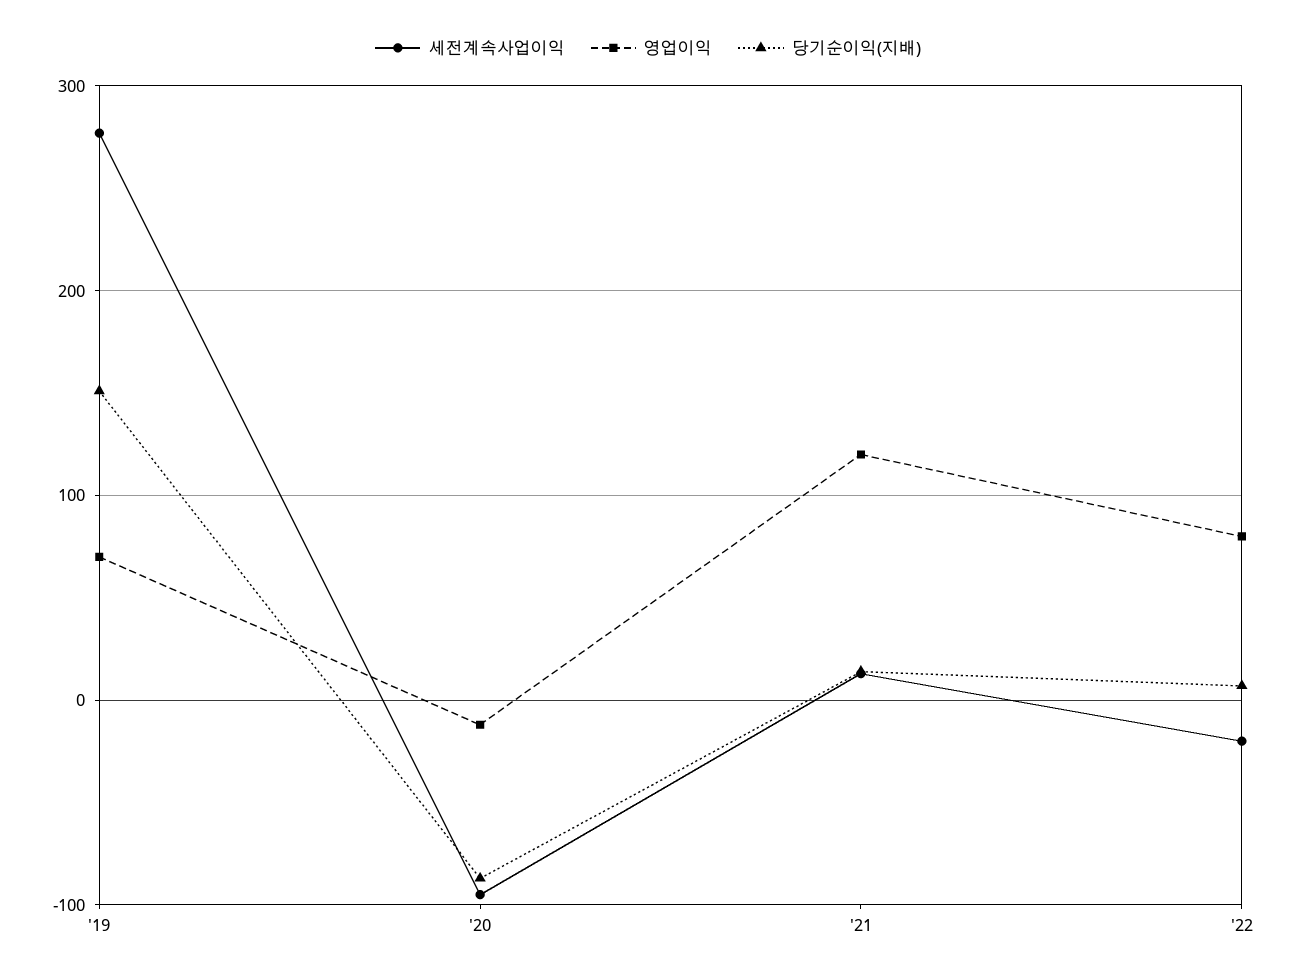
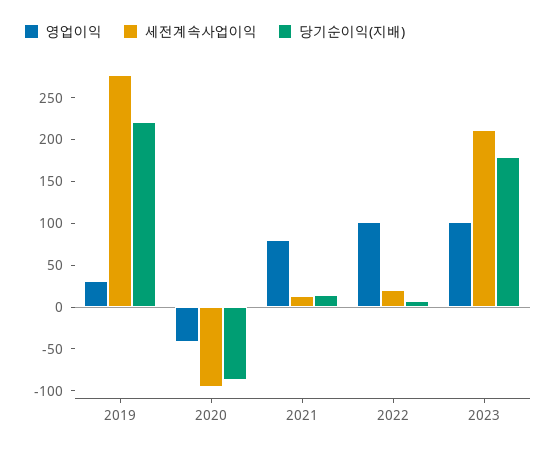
영업이익, '19: 70 -> 30
당기순이익(지배), '19: 150 -> 220
영업이익, '20: -10 -> -40
영업이익, '21: 120 -> 80
세전계속사업이익, '22: -20 -> 20
영업이익, '22: 80 -> 100
영업이익, 2023: none -> 100
세전계속사업이익, 2023: none -> 210
당기순이익(지배), 2023: none -> 180

